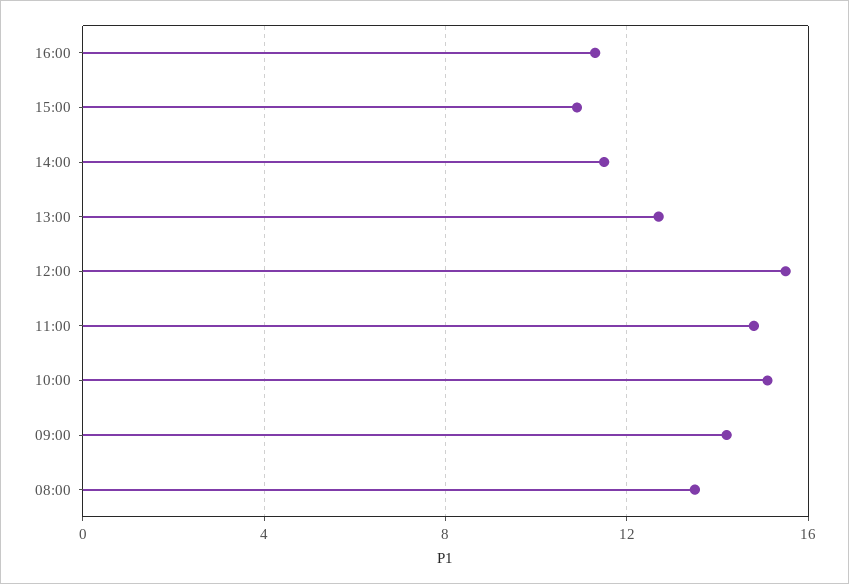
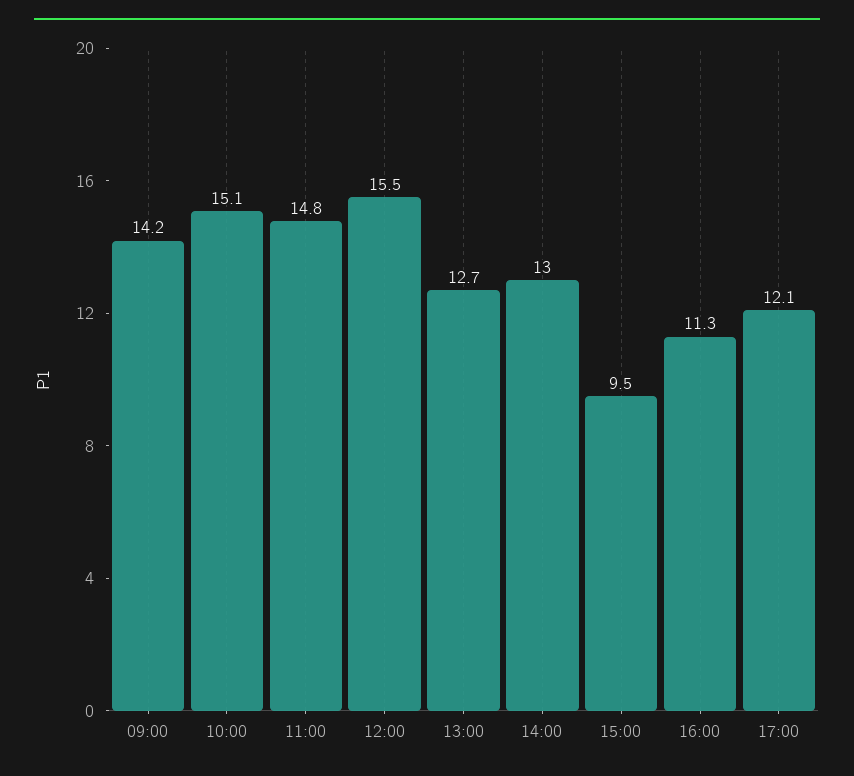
15:00: 11 -> 9.5
14:00: 11.5 -> 13
08:00: 13.5 -> none
17:00: none -> 12.1

